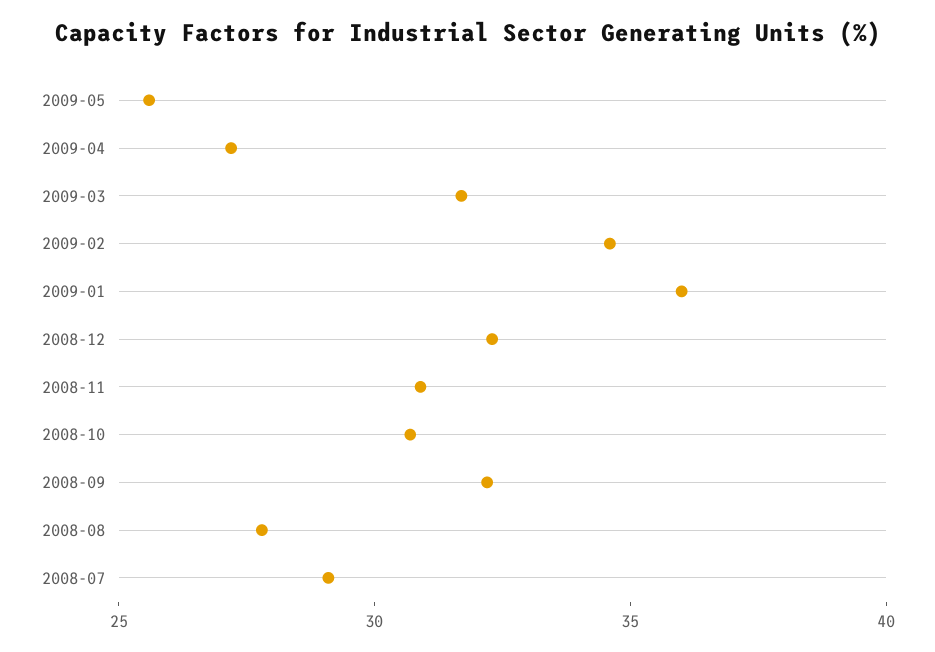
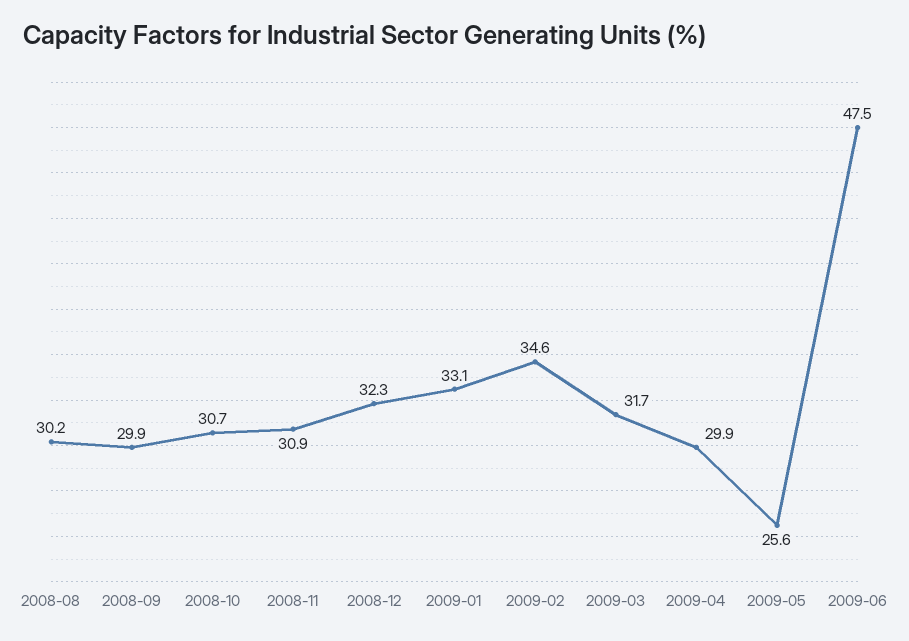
2009-04: 27 -> 29.9
2009-01: 36 -> 33.1
2008-09: 32 -> 29.9
2008-08: 28 -> 30.2
2008-07: 29 -> none
2009-06: none -> 47.5

